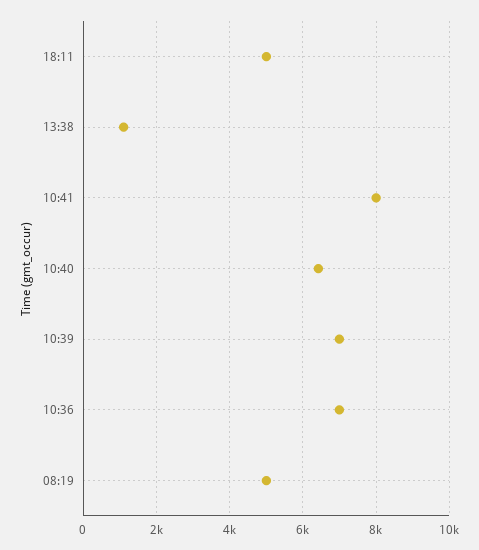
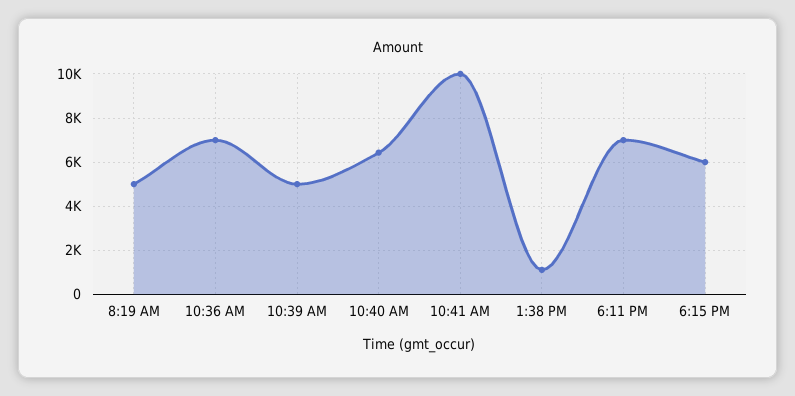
18:11: 5000 -> 7000
10:41: 8000 -> 10000
10:39: 7000 -> 5000
6:15 PM: none -> 6000

